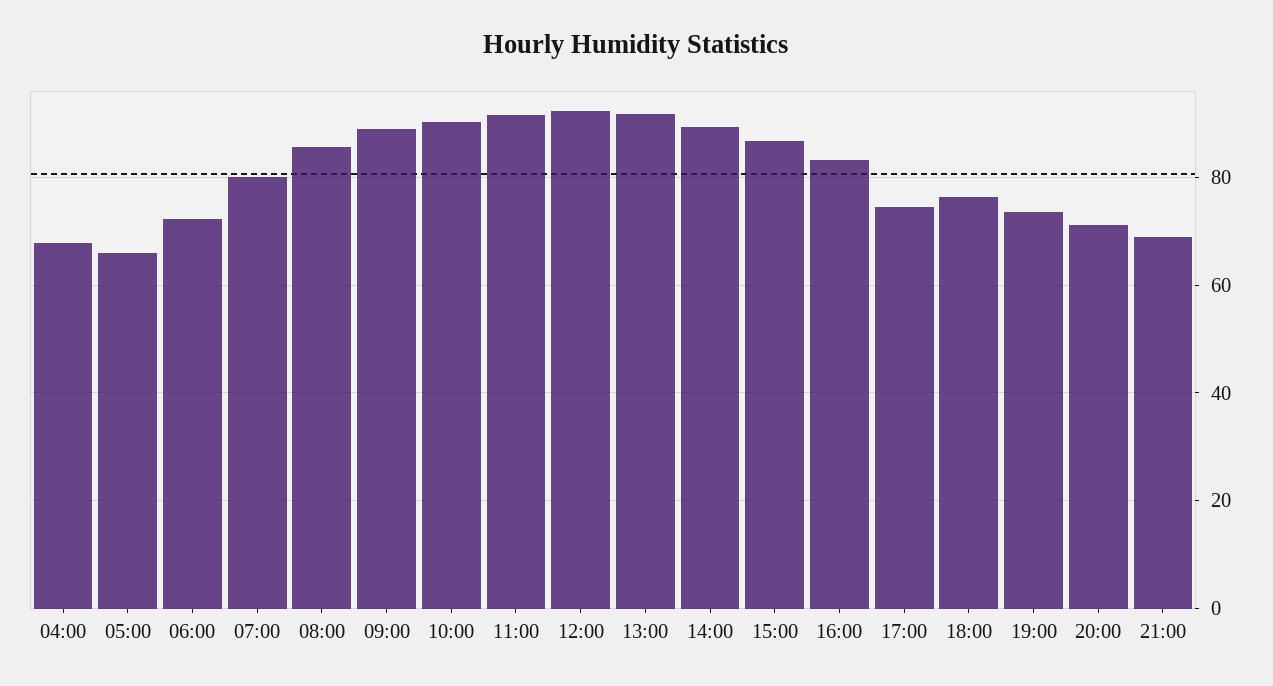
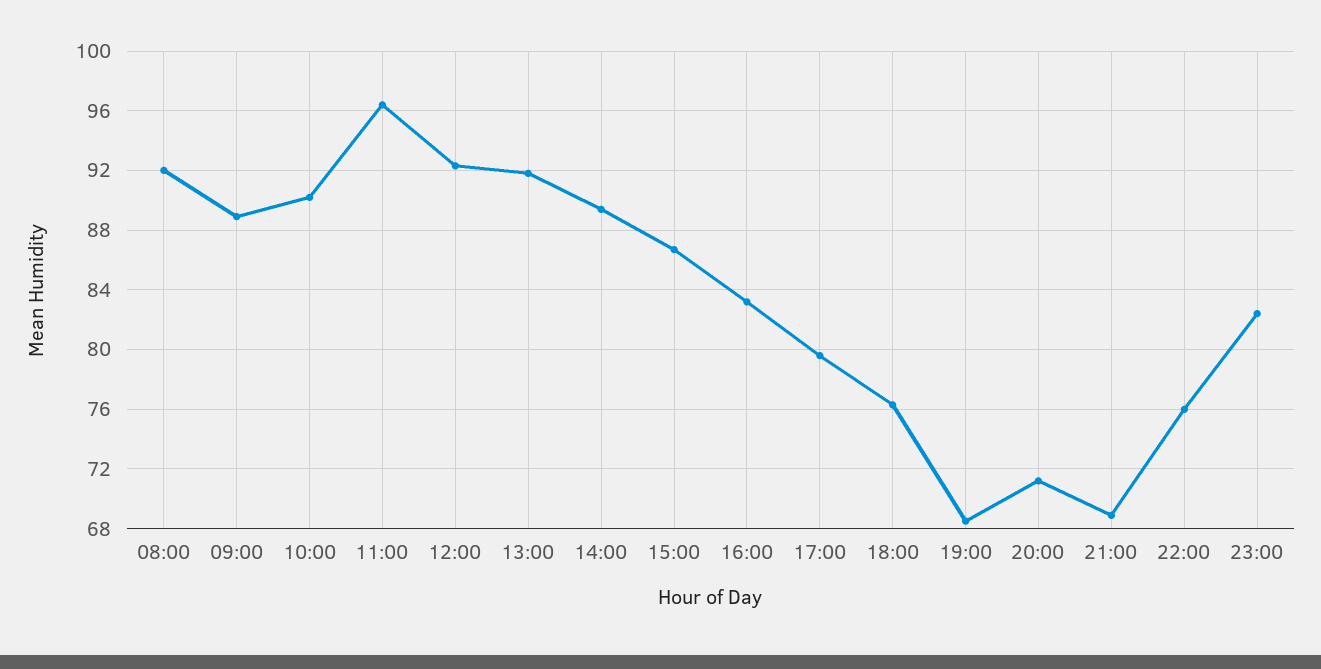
04:00: 68 -> none
05:00: 66 -> none
06:00: 72 -> none
07:00: 80 -> none
08:00: 86 -> 92
11:00: 92 -> 96.5
17:00: 74 -> 79.5
19:00: 74 -> 68.5
22:00: none -> 76
23:00: none -> 82.5

